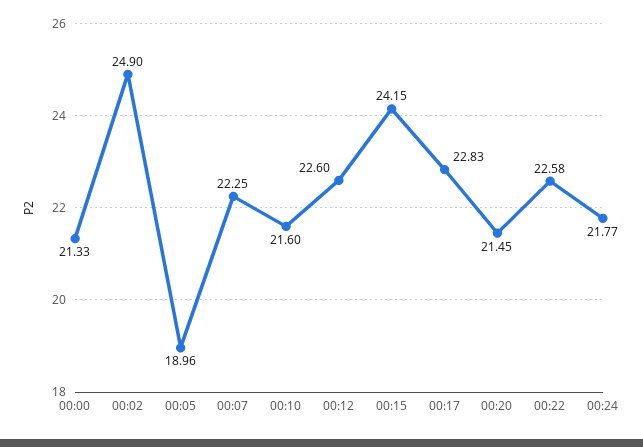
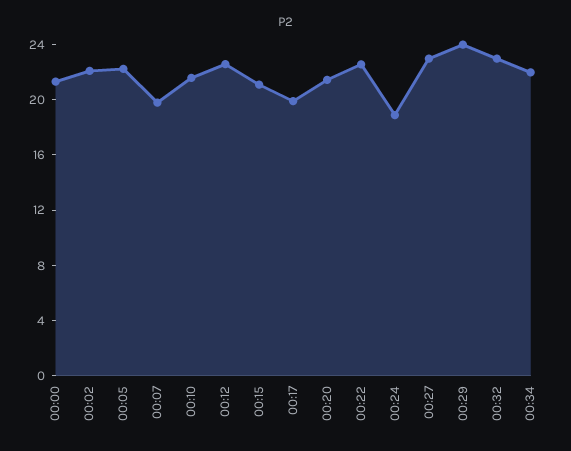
00:02: 24.9 -> 22
00:05: 18.96 -> 22
00:07: 22.25 -> 20
00:15: 24.15 -> 21
00:17: 22.83 -> 20
00:24: 21.77 -> 19
00:27: none -> 23
00:29: none -> 24
00:32: none -> 23
00:34: none -> 22

